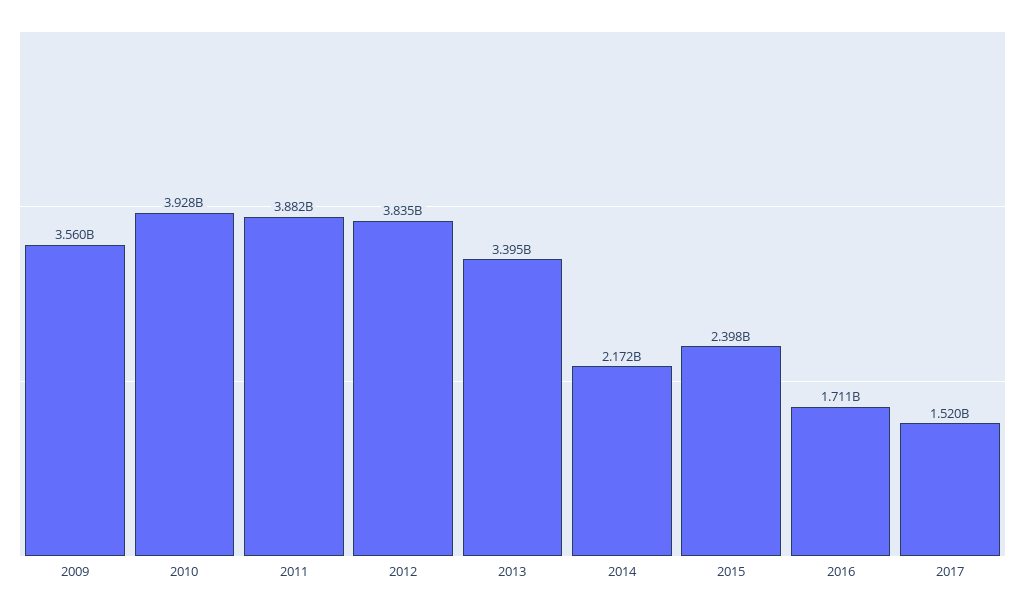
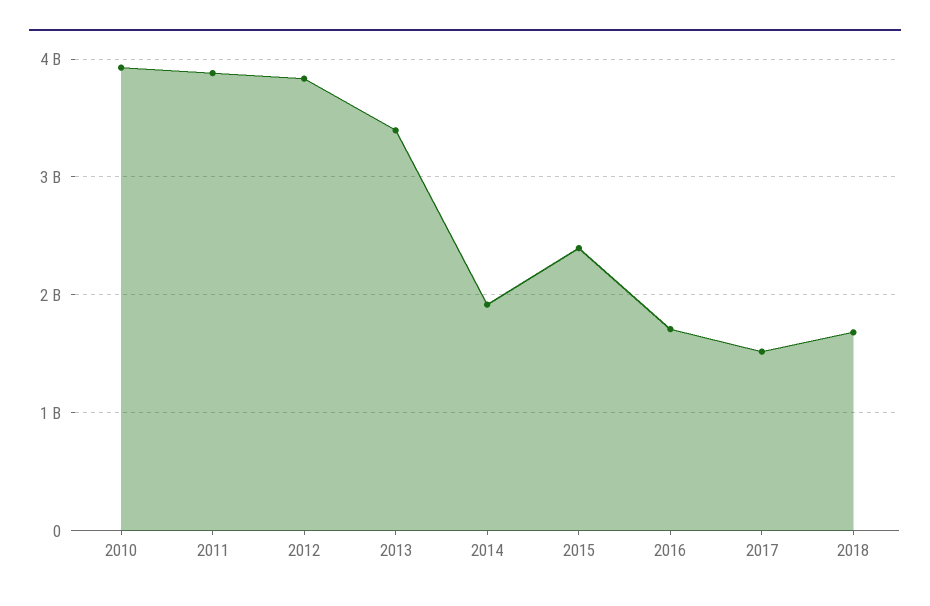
2009: 3560000000 -> none
2014: 2172000000 -> 1900000000
2018: none -> 1700000000

